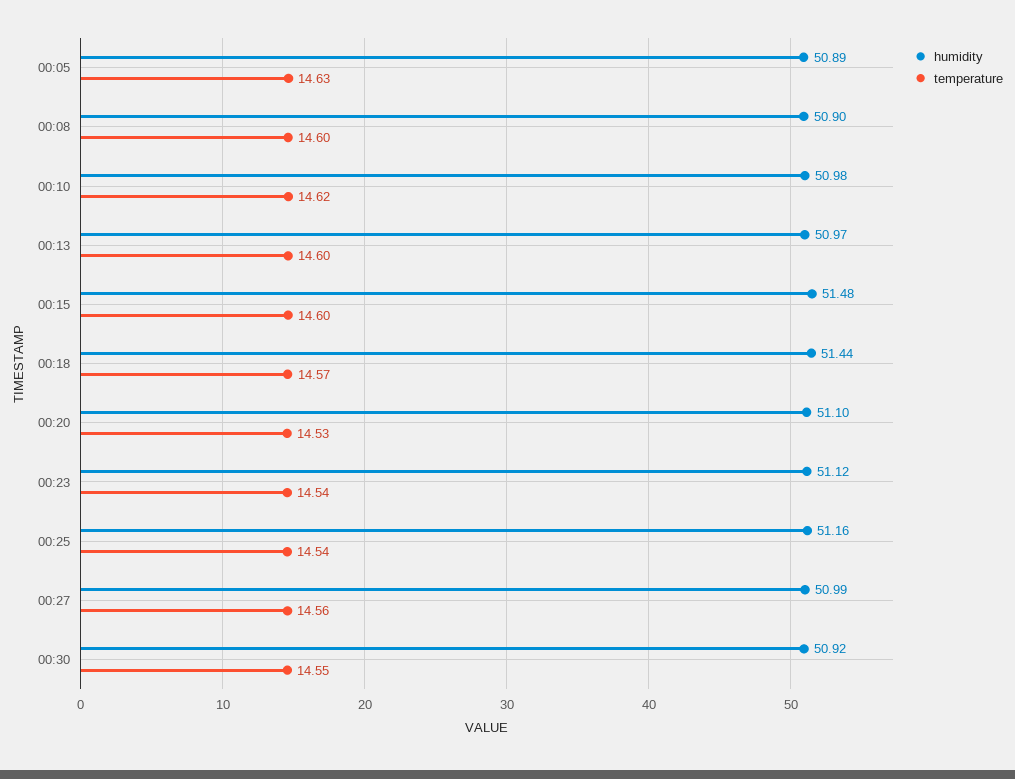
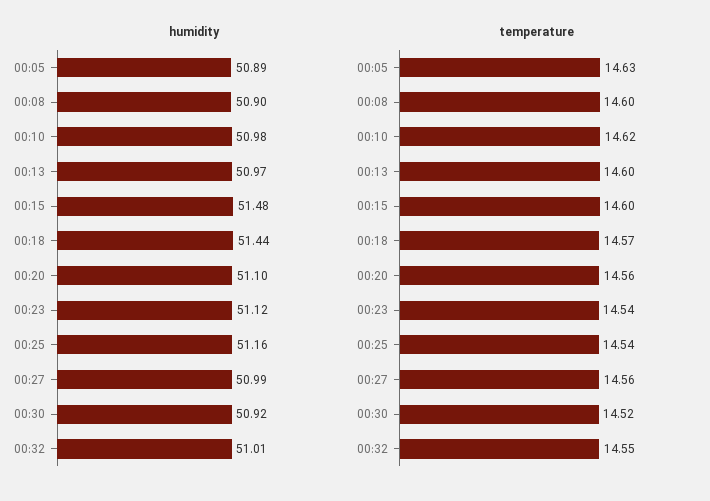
temperature, 00:20: 14.53 -> 14.56
temperature, 00:30: 14.55 -> 14.52
humidity, 00:32: none -> 51.01
temperature, 00:32: none -> 14.55

